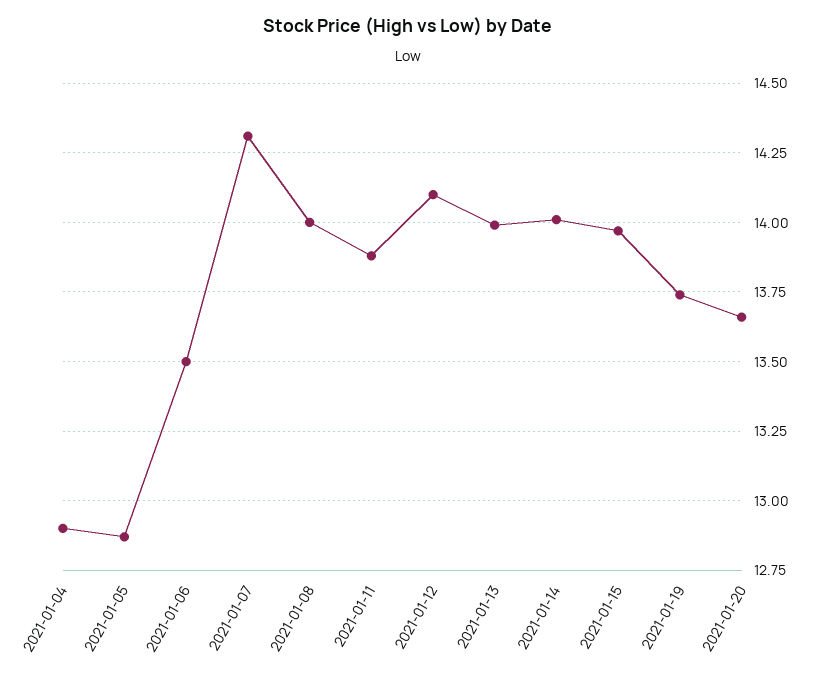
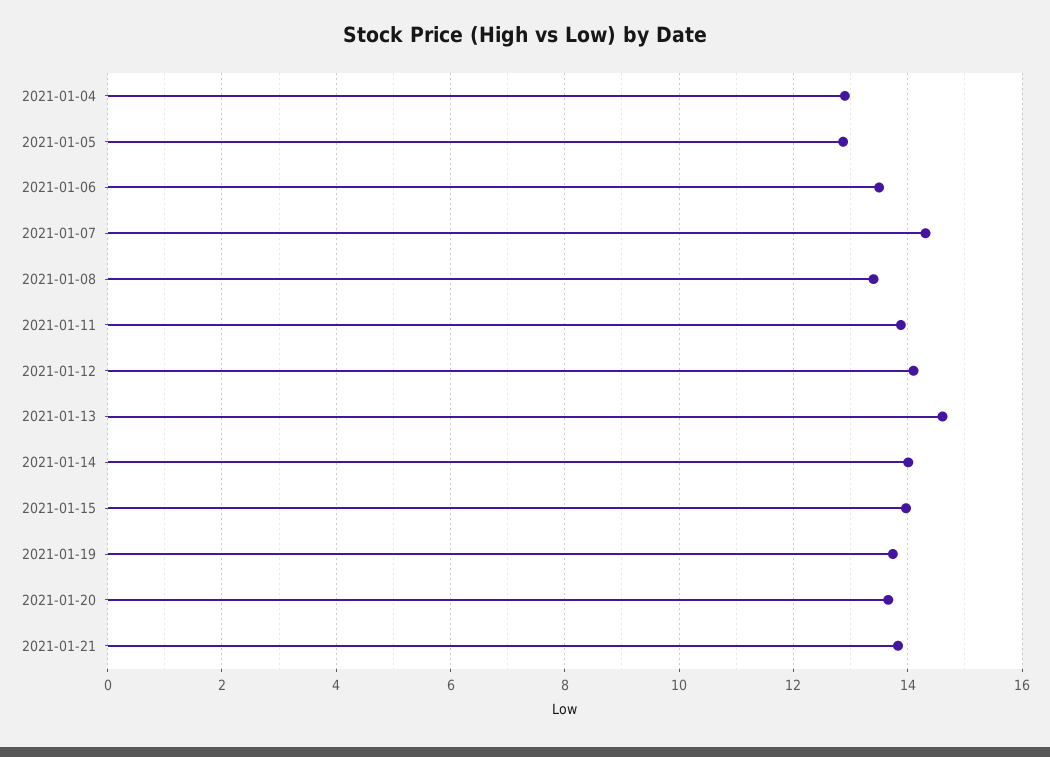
2021-01-08: 14 -> 13.4
2021-01-13: 14 -> 14.6
2021-01-21: none -> 13.8

